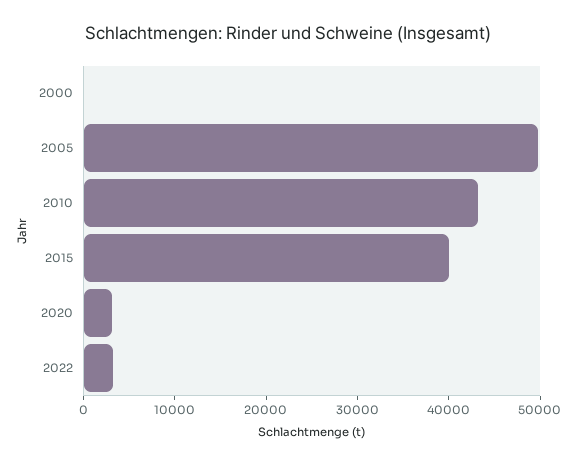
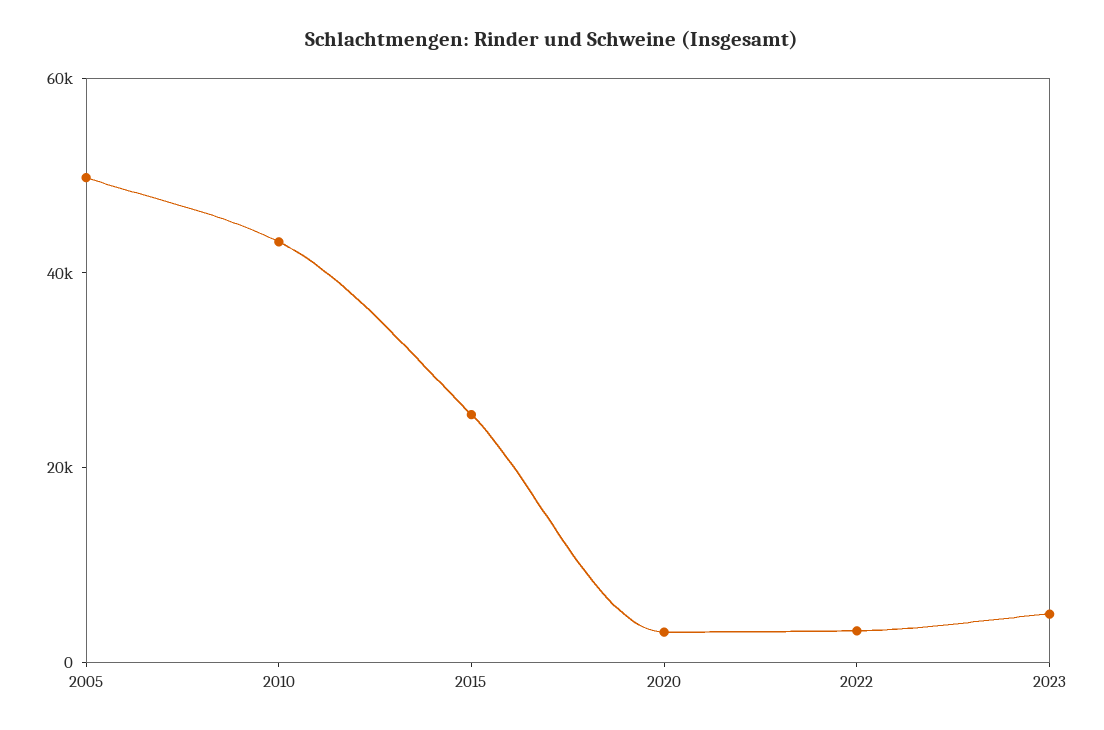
2000: 0 -> none
2015: 40000 -> 25000
2023: none -> 5000

